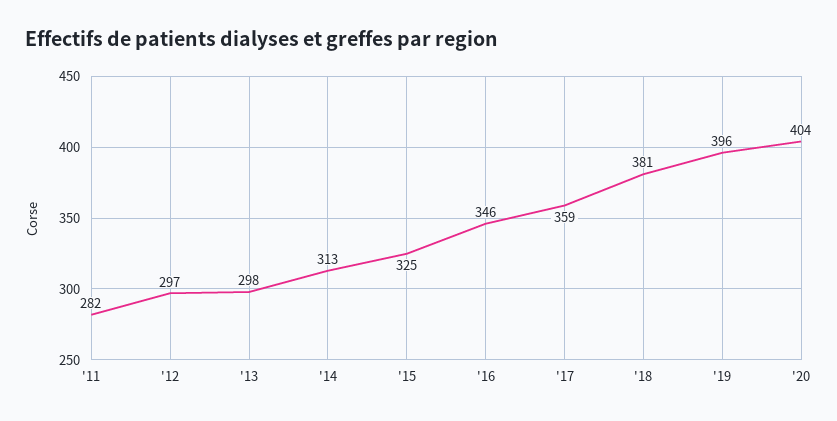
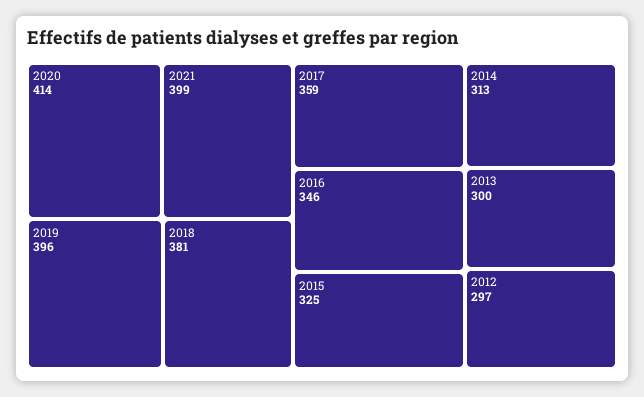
'11: 282 -> none
'13: 298 -> 300
'20: 404 -> 414
2021: none -> 399

